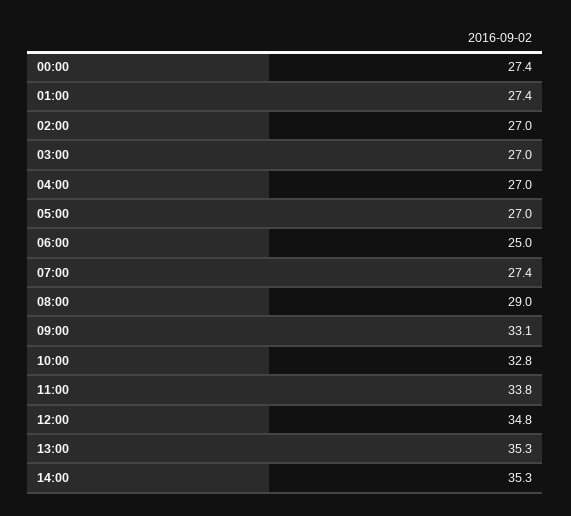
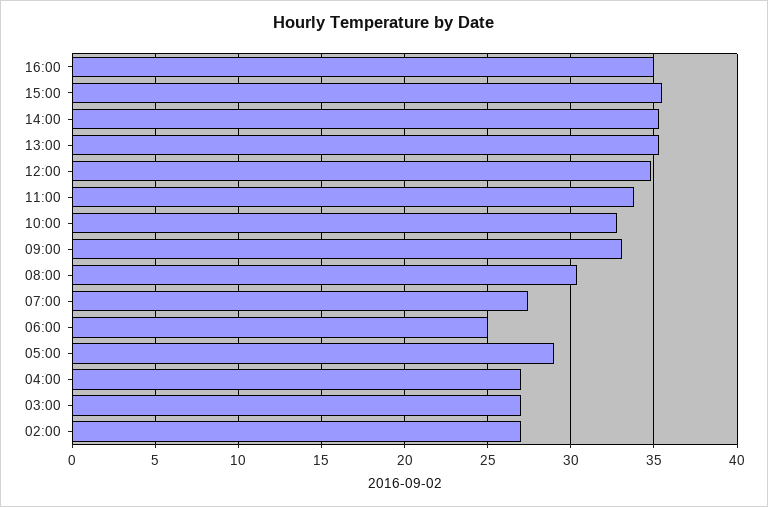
00:00: 27.4 -> none
01:00: 27.4 -> none
05:00: 27 -> 29
08:00: 29 -> 30.5
16:00: none -> 35
15:00: none -> 35.5

